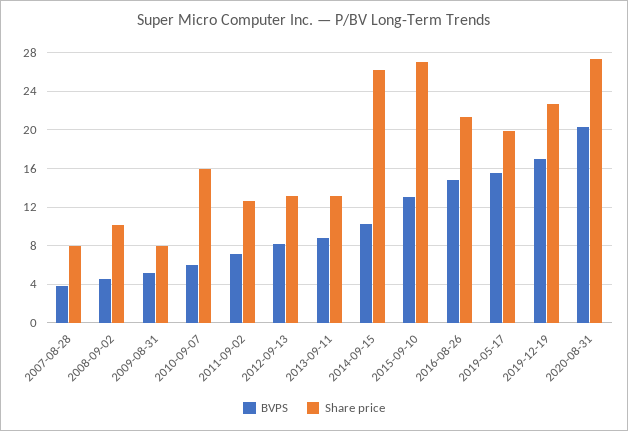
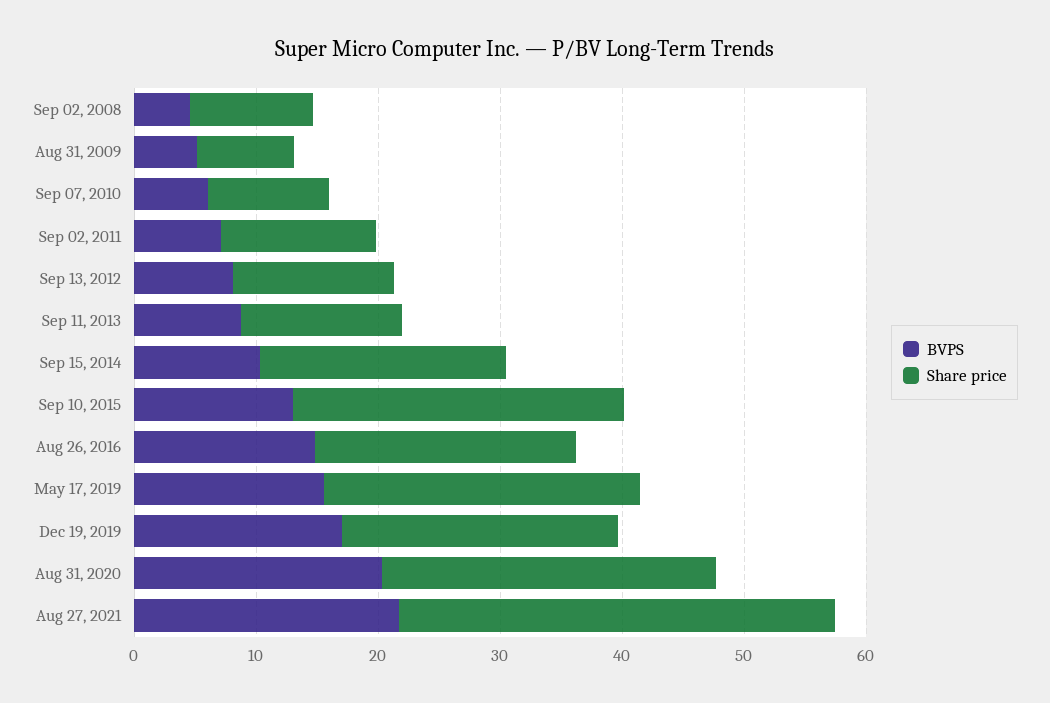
BVPS, 2007-08-28: 4 -> none
Share price, 2007-08-28: 8 -> none
Share price, 2010-09-07: 16 -> 10
Share price, 2014-09-15: 26 -> 20
Share price, 2019-05-17: 20 -> 26
BVPS, Aug 27, 2021: none -> 22
Share price, Aug 27, 2021: none -> 36

